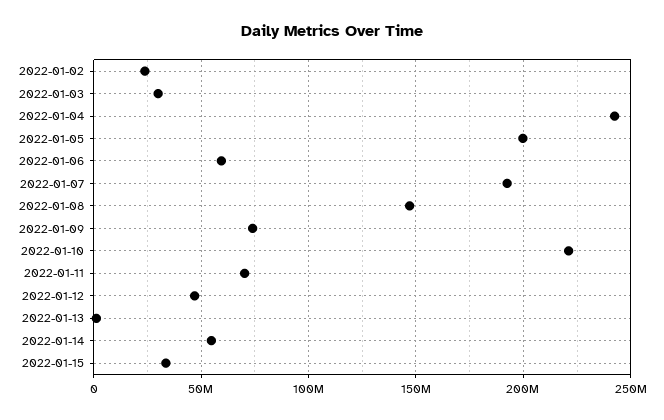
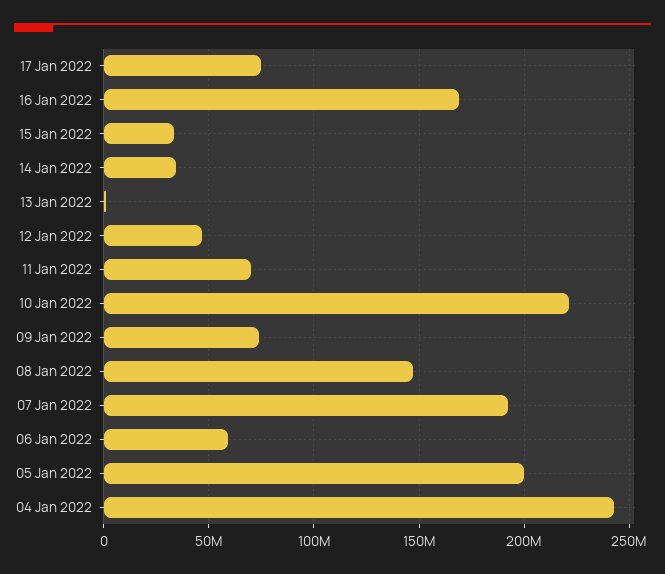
2022-01-02: 25000000 -> none
2022-01-03: 30000000 -> none
2022-01-14: 55000000 -> 35000000
17 Jan 2022: none -> 75000000
16 Jan 2022: none -> 170000000

